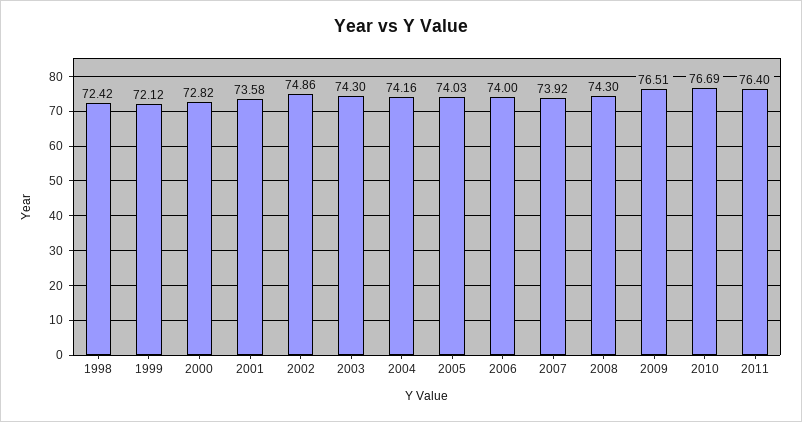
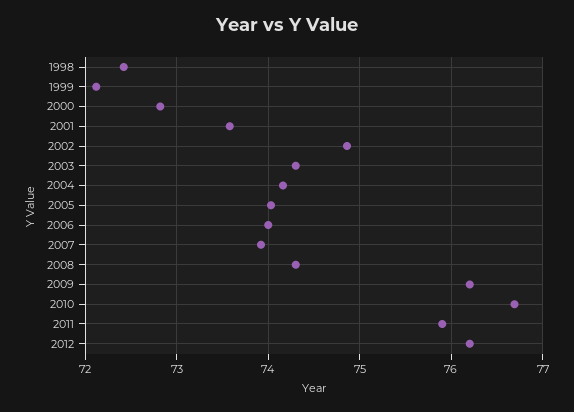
2009: 76.51 -> 76.2
2011: 76.4 -> 75.9
2012: none -> 76.2

